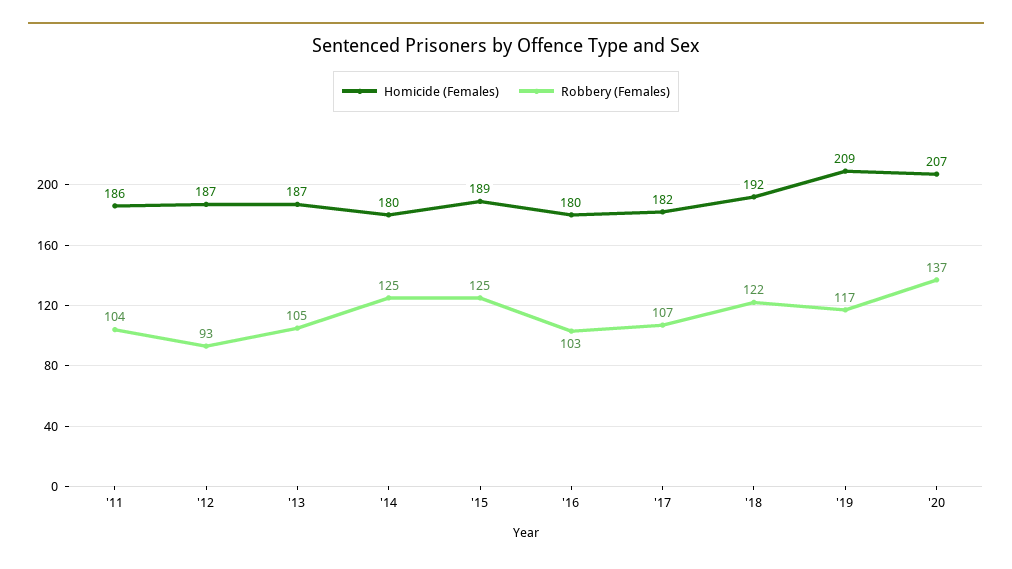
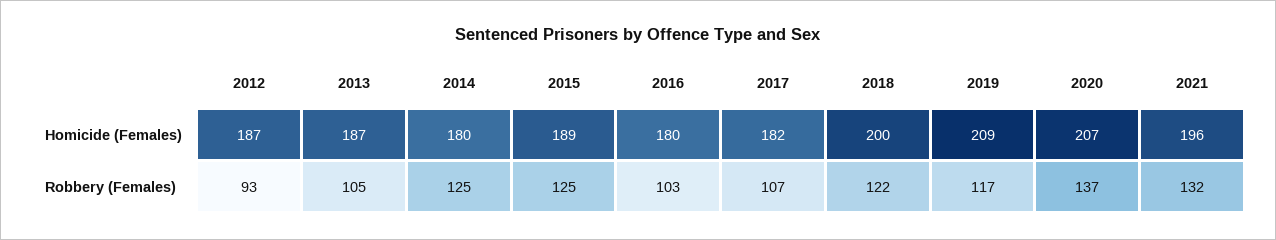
Homicide (Females), '11: 186 -> none
Robbery (Females), '11: 104 -> none
Homicide (Females), '18: 192 -> 200
Homicide (Females), 2021: none -> 196
Robbery (Females), 2021: none -> 132

